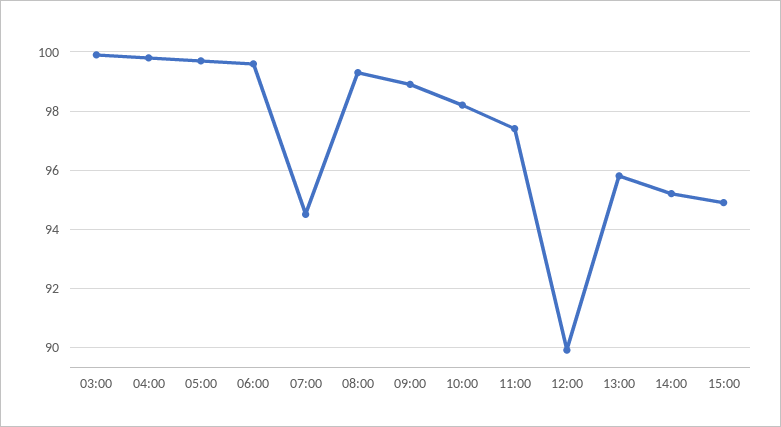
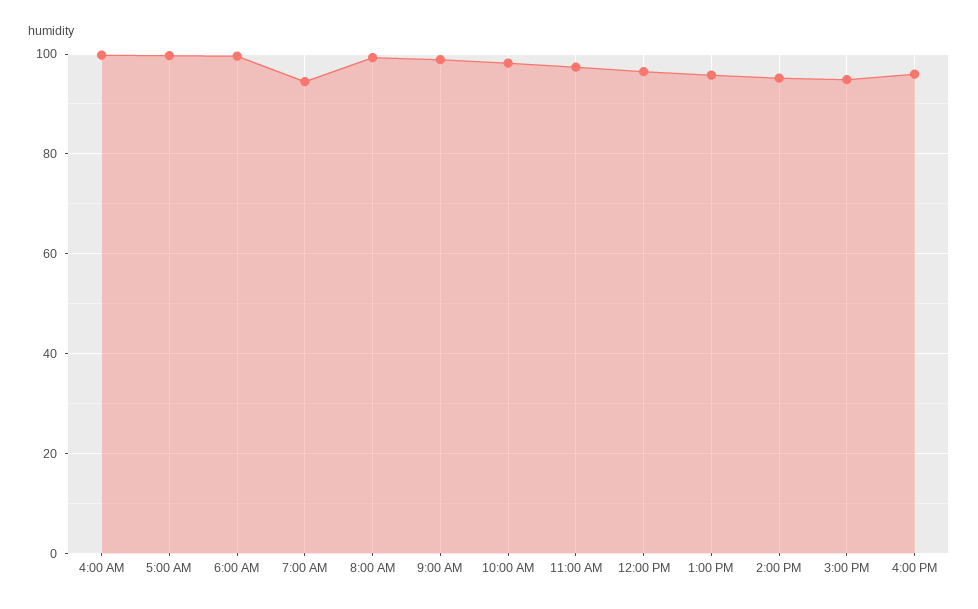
03:00: 100 -> none
12:00: 90 -> 96
4:00 PM: none -> 96

